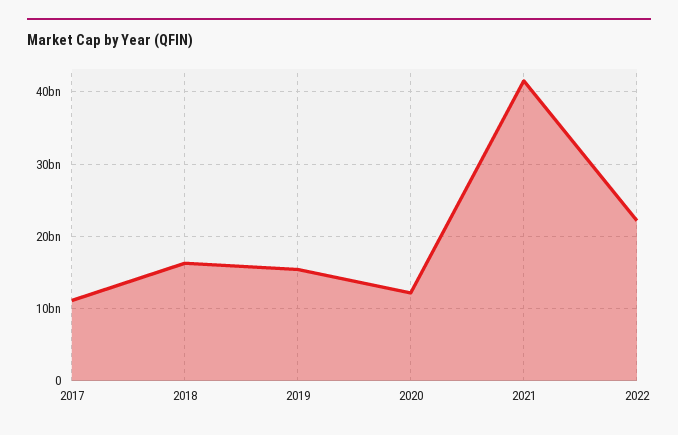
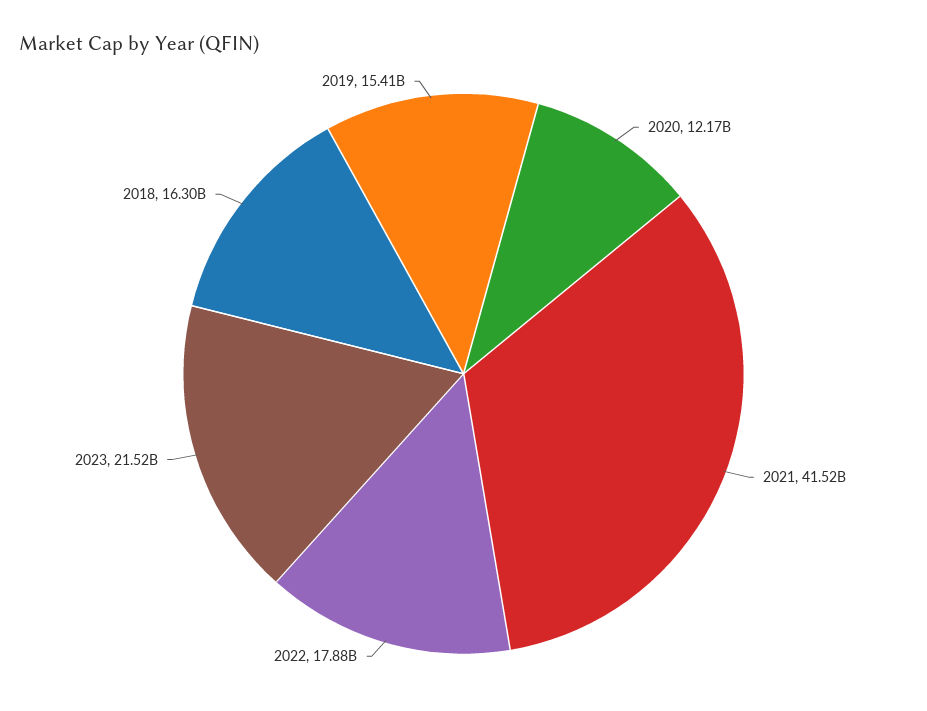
2017: 11000000000 -> none
2022: 22000000000 -> 17880000000
2023: none -> 21520000000

